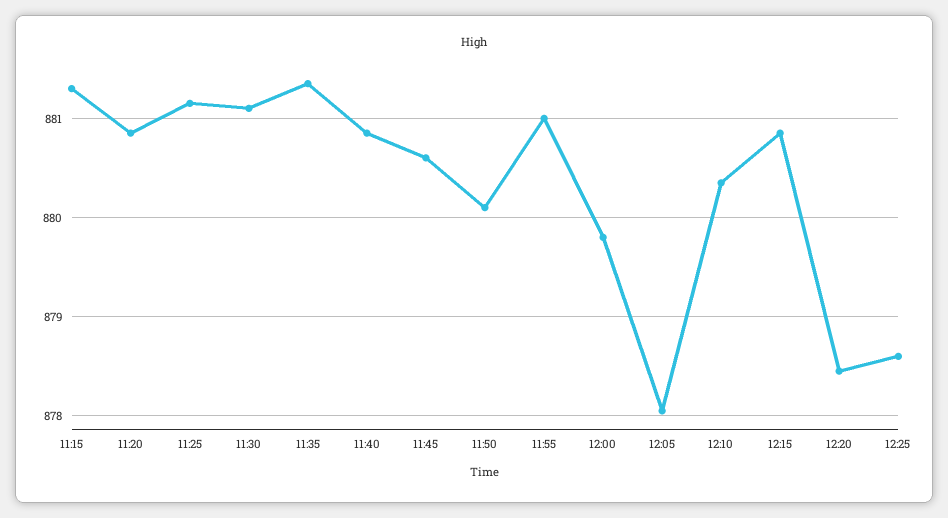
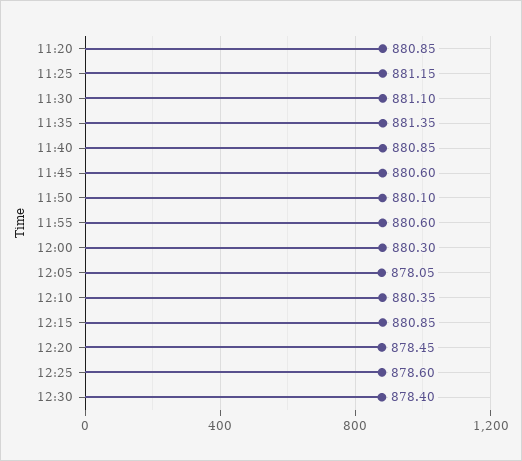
11:15: 881.3 -> none
11:55: 881 -> 880.6
12:00: 879.8 -> 880.3
12:30: none -> 878.4

